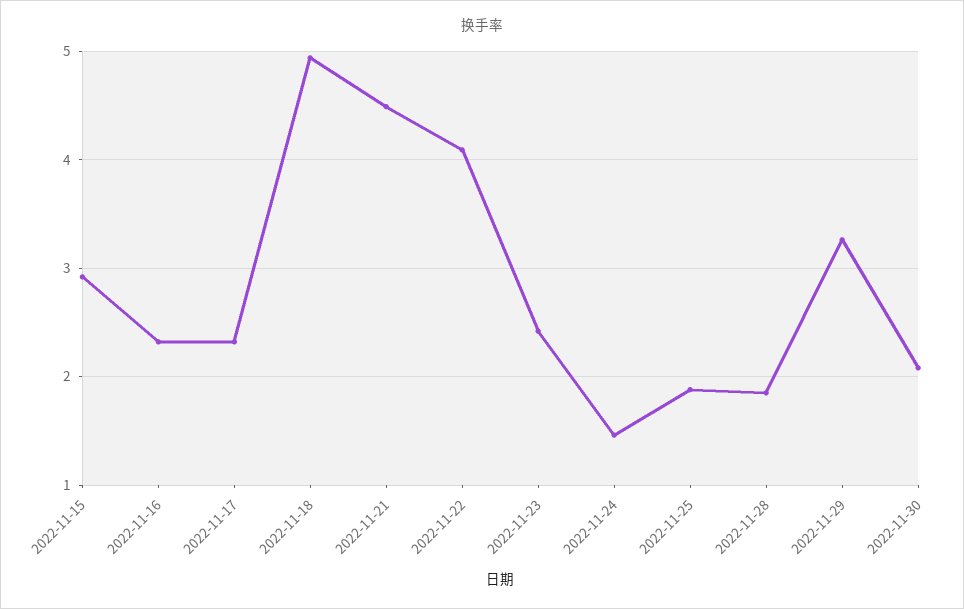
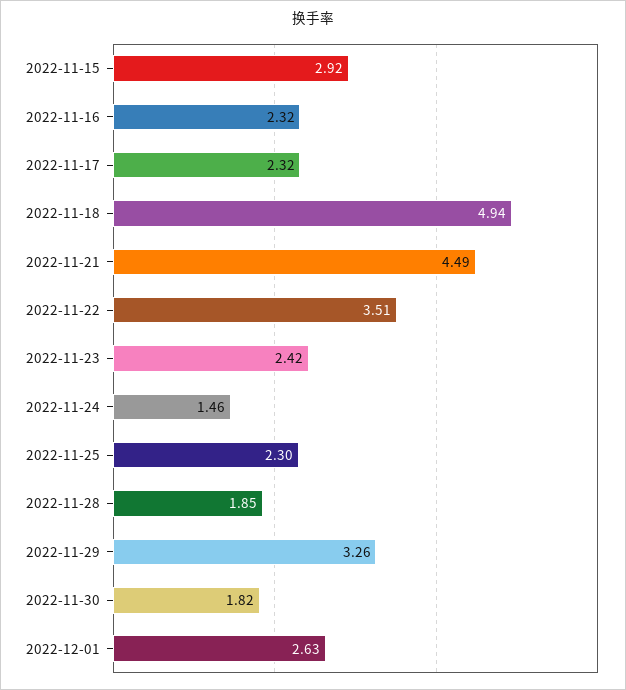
2022-11-22: 4.1 -> 3.51
2022-11-25: 1.9 -> 2.3
2022-11-30: 2.1 -> 1.82
2022-12-01: none -> 2.63

